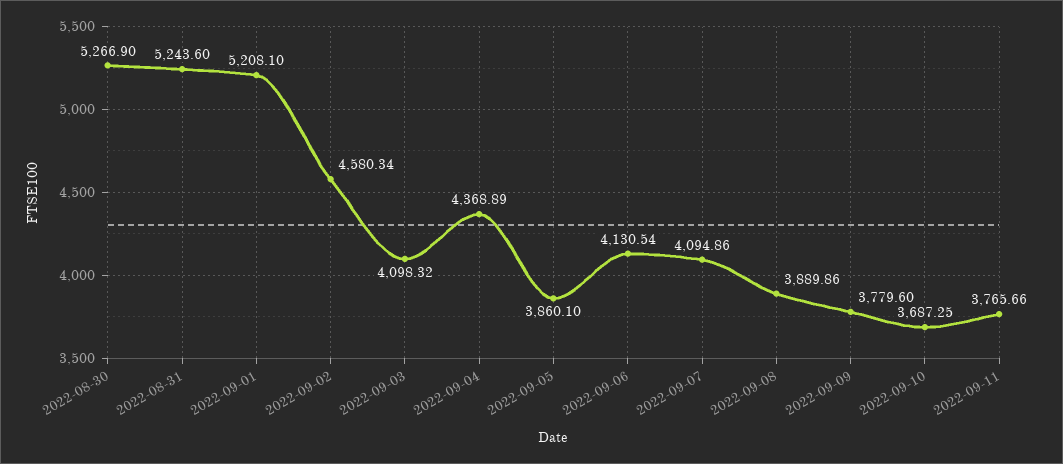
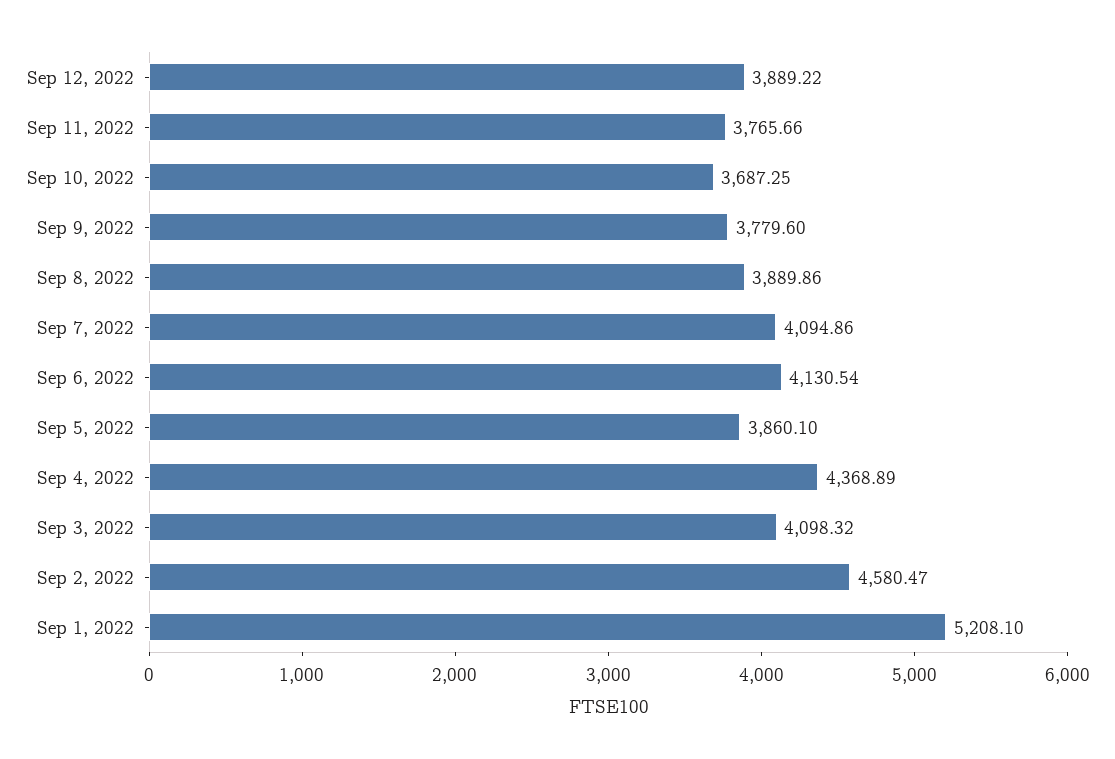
2022-08-30: 5266.9 -> none
2022-08-31: 5243.6 -> none
2022-09-02: 4580.34 -> 4580.47
Sep 12, 2022: none -> 3889.22

